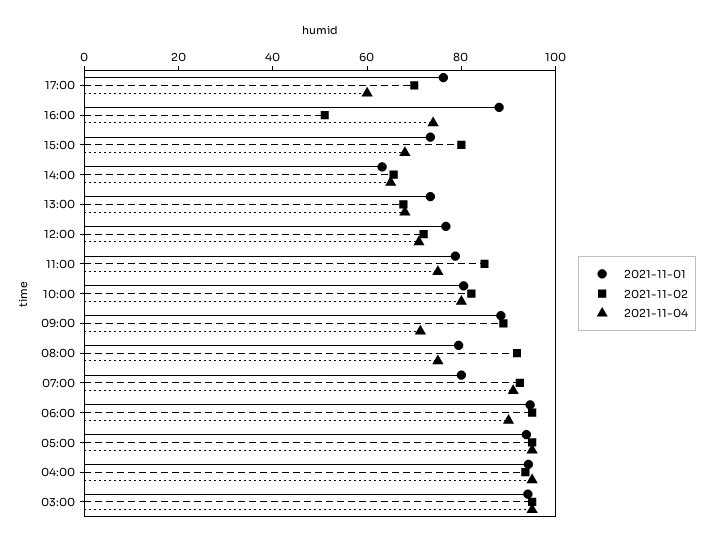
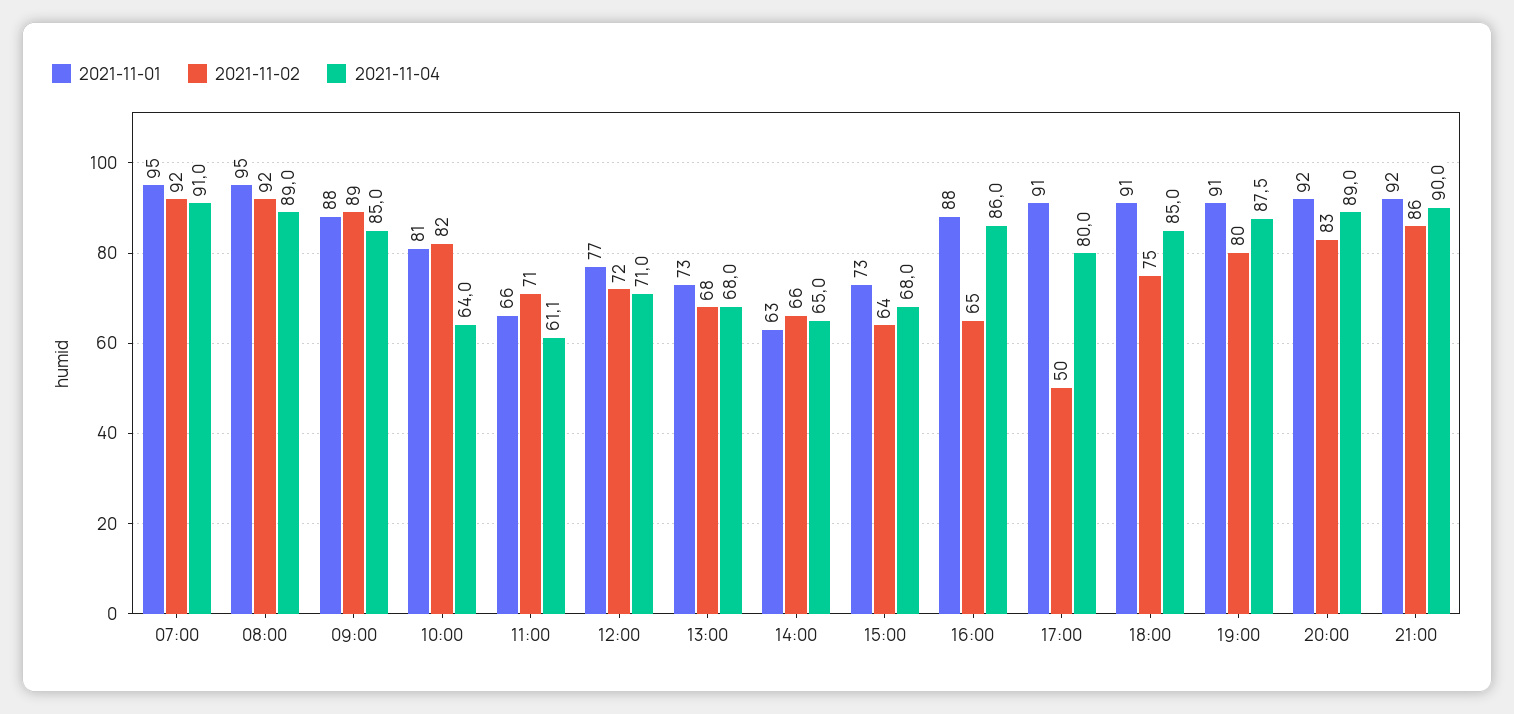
2021-11-01, 17:00: 75 -> 91
2021-11-02, 17:00: 70 -> 50
2021-11-04, 17:00: 60 -> 80
2021-11-02, 16:00: 50 -> 65
2021-11-04, 16:00: 75 -> 86
2021-11-02, 15:00: 80 -> 64
2021-11-01, 11:00: 80 -> 66
2021-11-02, 11:00: 85 -> 71
2021-11-04, 11:00: 75 -> 61.1
2021-11-04, 10:00: 80 -> 64
2021-11-04, 09:00: 70 -> 85
2021-11-01, 08:00: 80 -> 95
2021-11-04, 08:00: 75 -> 89
2021-11-01, 07:00: 80 -> 95
2021-11-01, 06:00: 95 -> none
2021-11-02, 06:00: 95 -> none
2021-11-04, 06:00: 90 -> none
2021-11-01, 05:00: 95 -> none
2021-11-02, 05:00: 95 -> none
2021-11-04, 05:00: 95 -> none
2021-11-01, 04:00: 95 -> none
2021-11-02, 04:00: 95 -> none
2021-11-04, 04:00: 95 -> none
2021-11-01, 03:00: 95 -> none
2021-11-02, 03:00: 95 -> none
2021-11-04, 03:00: 95 -> none
2021-11-01, 18:00: none -> 91
2021-11-02, 18:00: none -> 75
2021-11-04, 18:00: none -> 85
2021-11-01, 19:00: none -> 91
2021-11-02, 19:00: none -> 80
2021-11-04, 19:00: none -> 87.5
2021-11-01, 20:00: none -> 92
2021-11-02, 20:00: none -> 83
2021-11-04, 20:00: none -> 89
2021-11-01, 21:00: none -> 92
2021-11-02, 21:00: none -> 86
2021-11-04, 21:00: none -> 90

